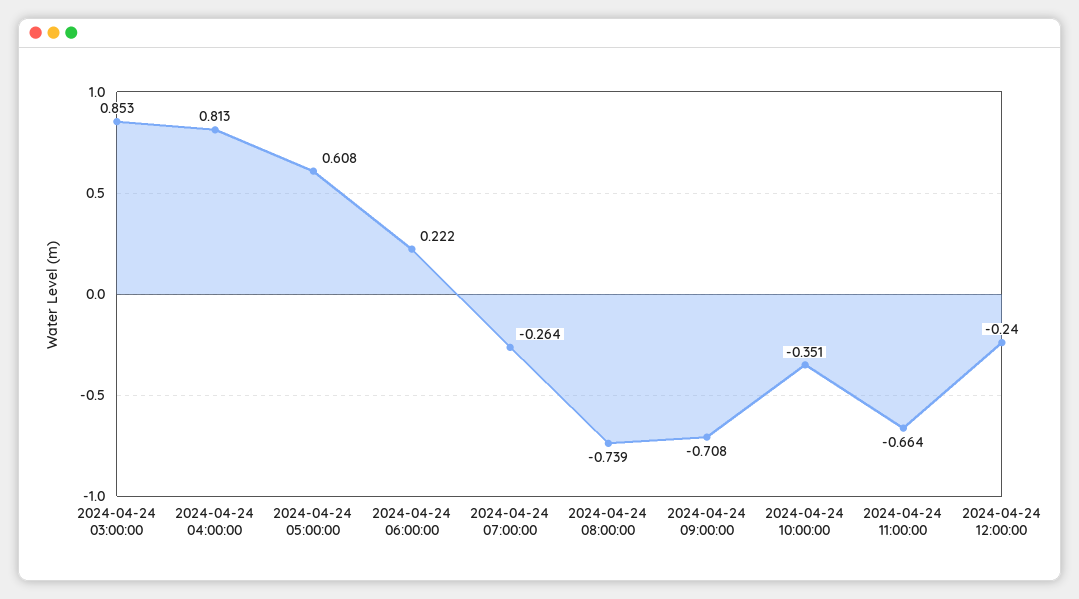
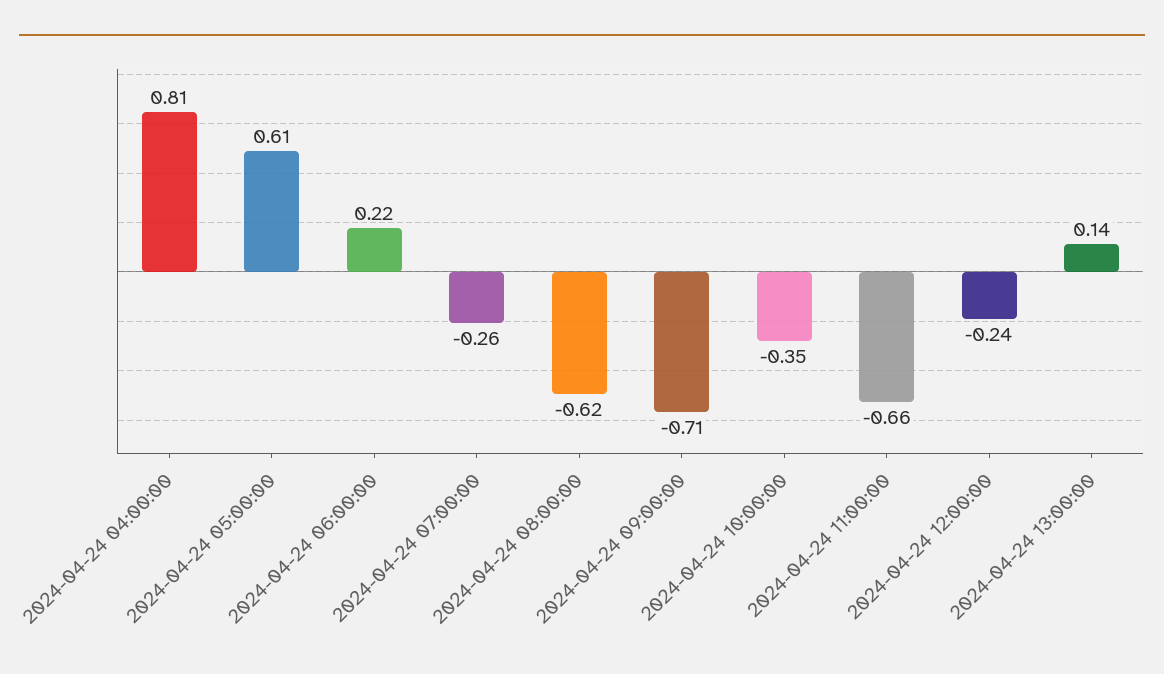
2024-04-24 03:00:00: 0.853 -> none
2024-04-24 08:00:00: -0.739 -> -0.62
2024-04-24 13:00:00: none -> 0.14

